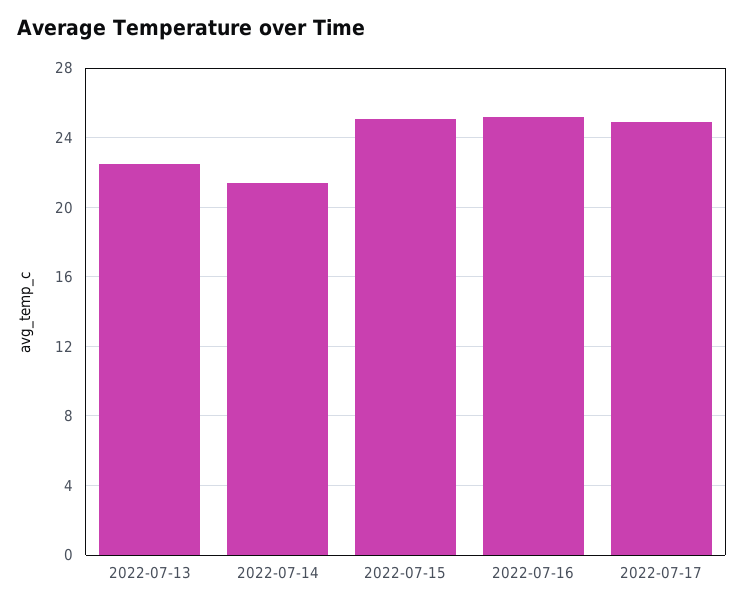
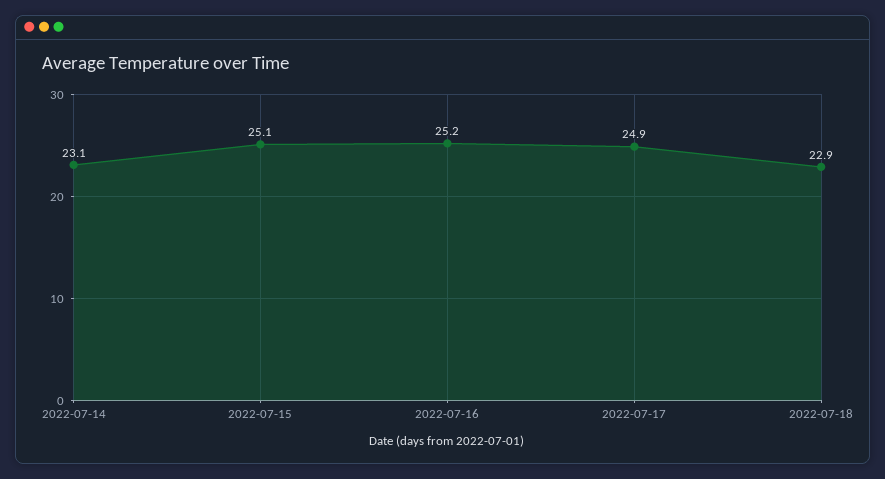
2022-07-13: 22.5 -> none
2022-07-14: 21.5 -> 23.1
2022-07-18: none -> 22.9

